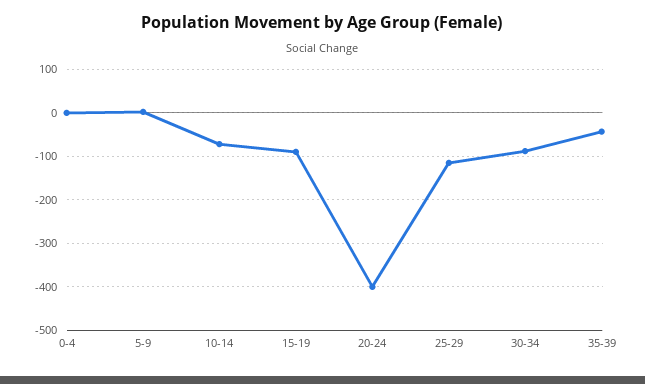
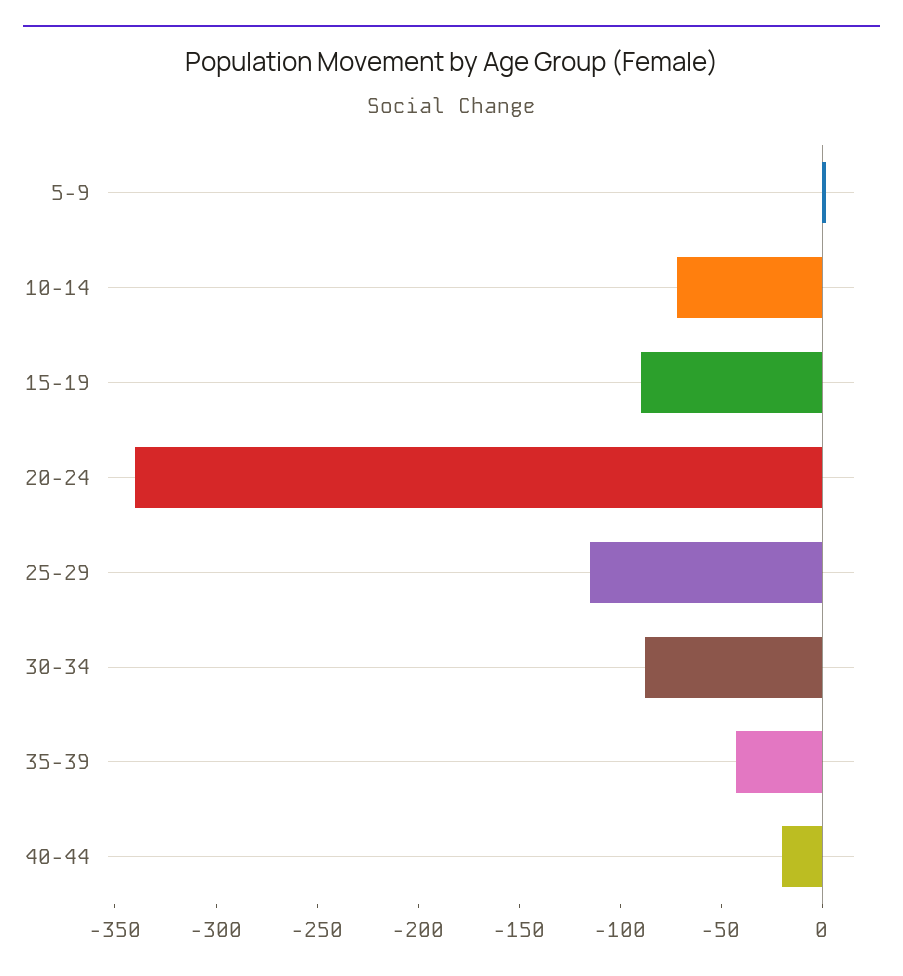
0-4: 0 -> none
20-24: -400 -> -340
40-44: none -> -20

